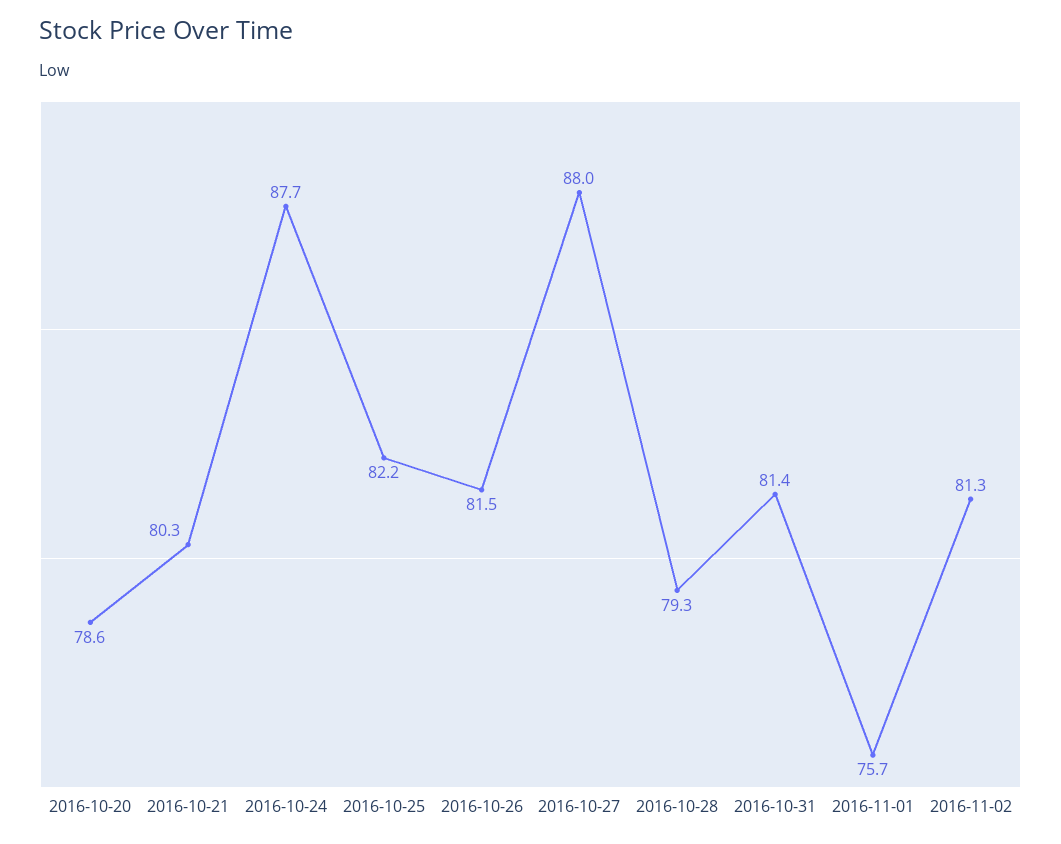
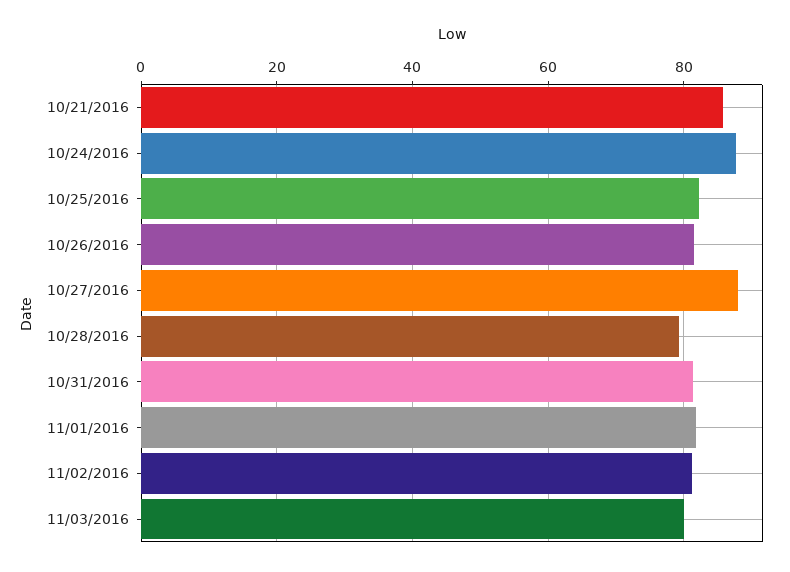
2016-10-20: 78.6 -> none
2016-10-21: 80.3 -> 86
2016-11-01: 75.7 -> 82
11/03/2016: none -> 80

